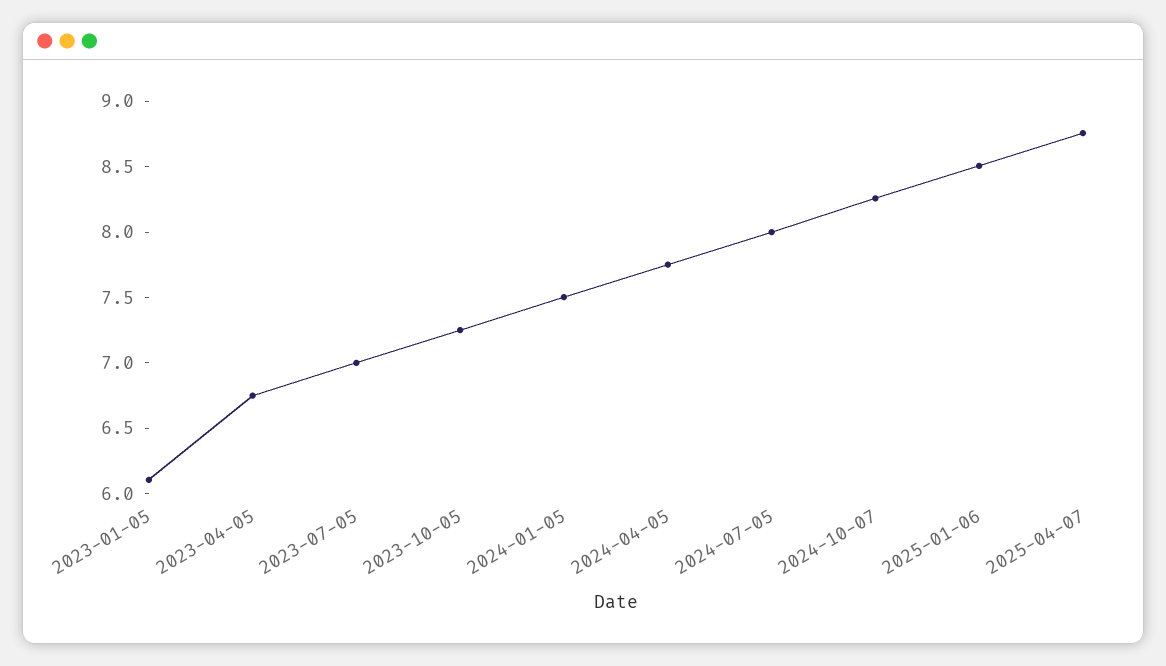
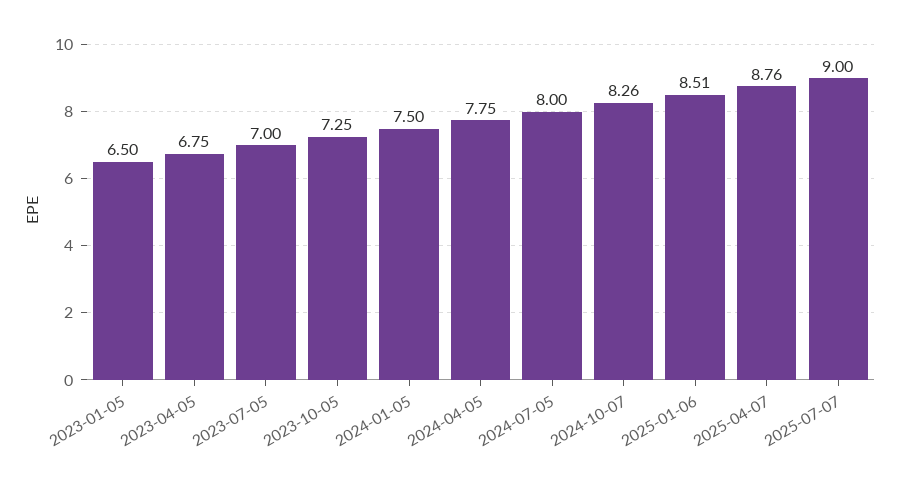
2023-01-05: 6.1 -> 6.5
2025-07-07: none -> 9

